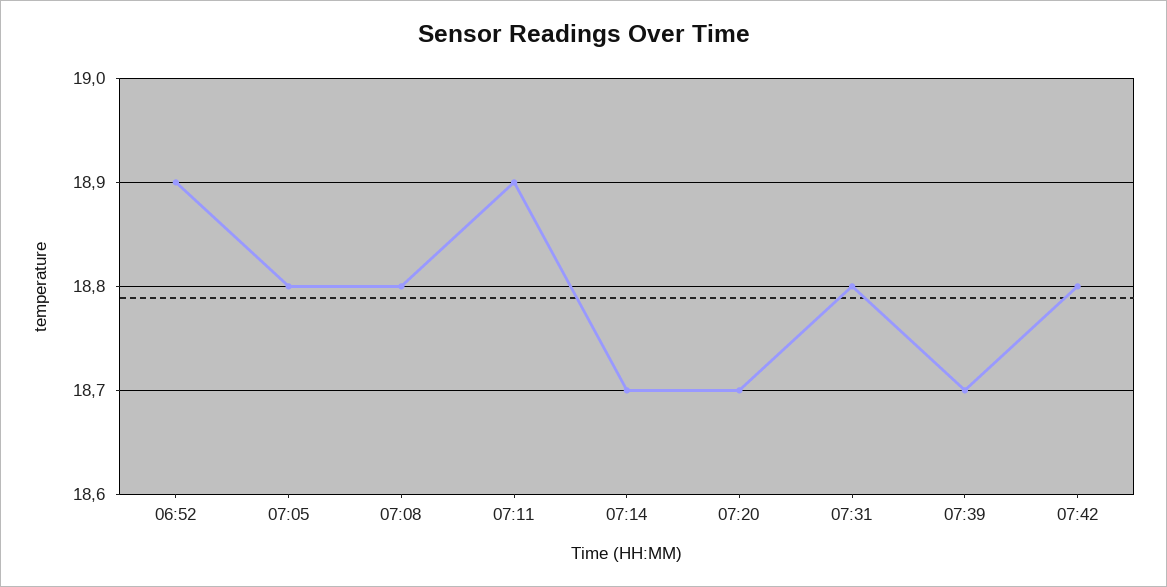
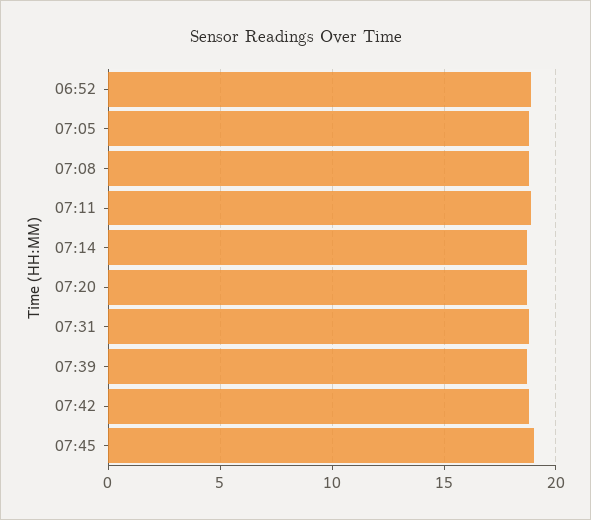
07:45: none -> 19

